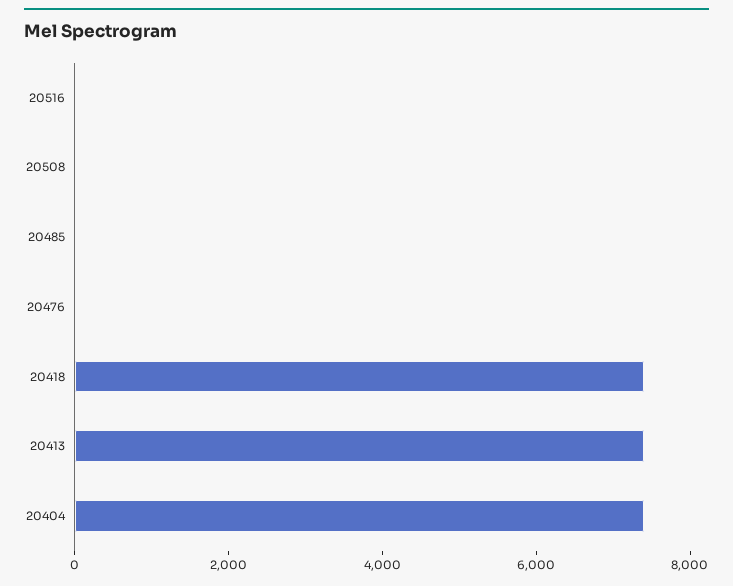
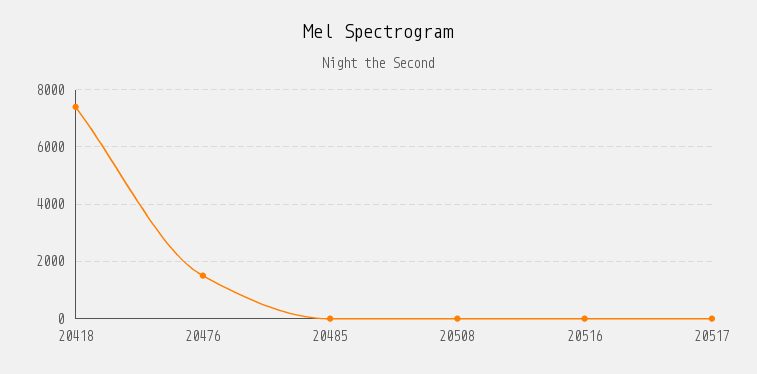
20476: 0 -> 1500
20413: 7500 -> none
20404: 7500 -> none
20517: none -> 0

